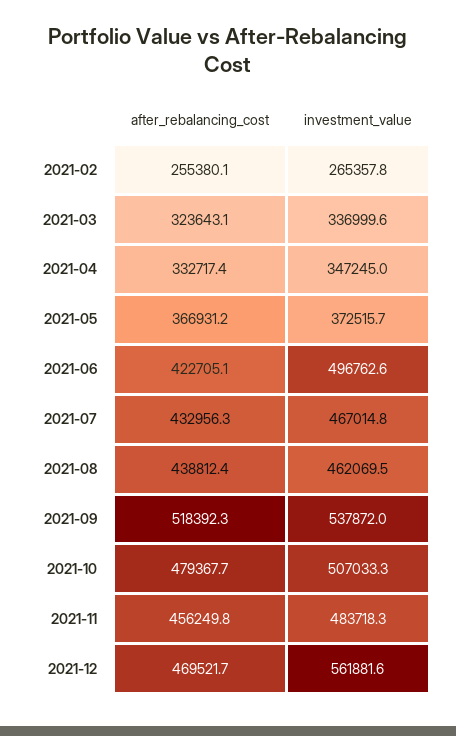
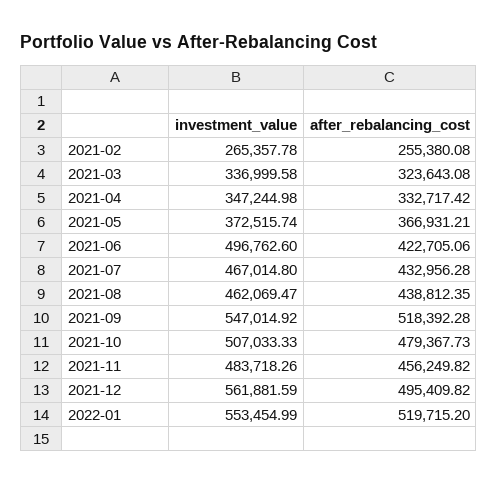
investment_value, 2021-09: 537872 -> 547014.92
after_rebalancing_cost, 2021-12: 469521.7 -> 495409.82
investment_value, 2022-01: none -> 553454.99
after_rebalancing_cost, 2022-01: none -> 519715.2

